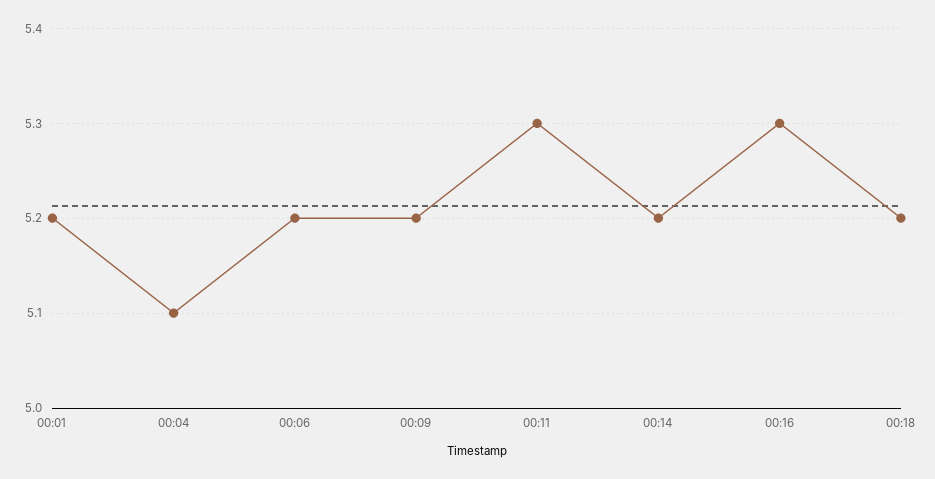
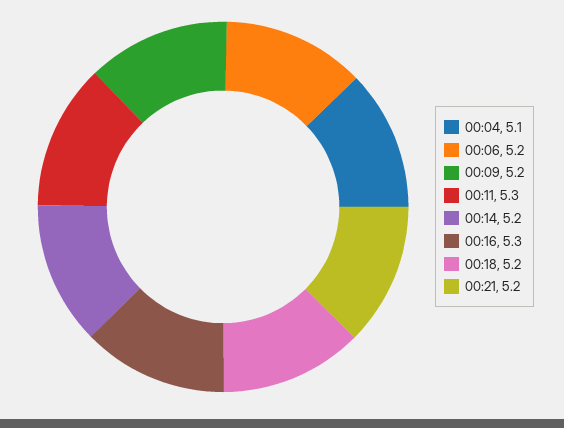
00:01: 5.2 -> none
00:21: none -> 5.2

